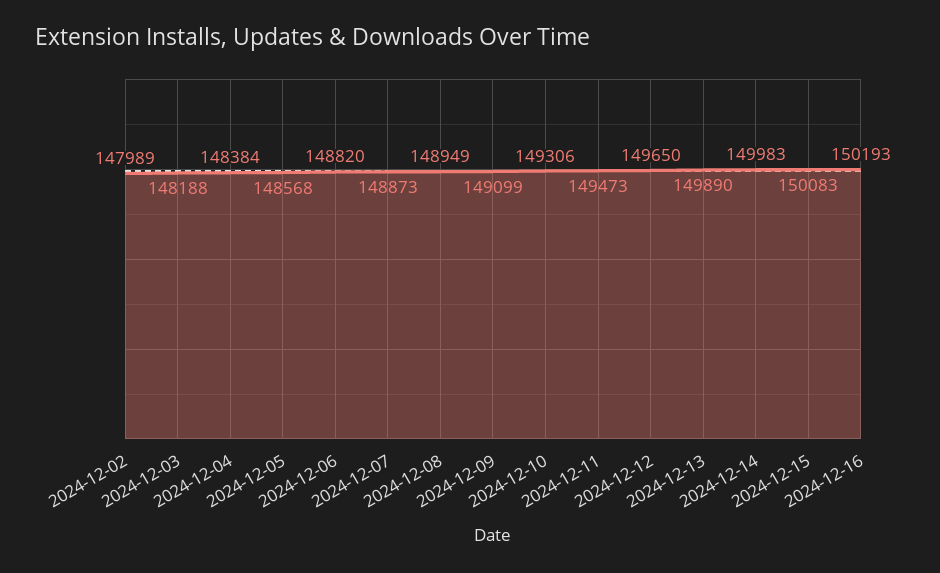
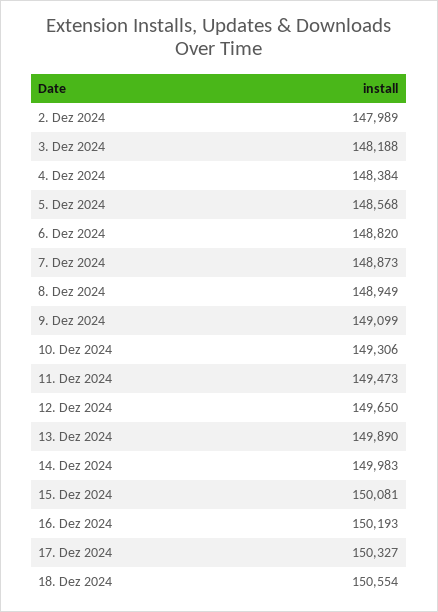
2024-12-15: 150083 -> 150081
17. Dez 2024: none -> 150327
18. Dez 2024: none -> 150554

